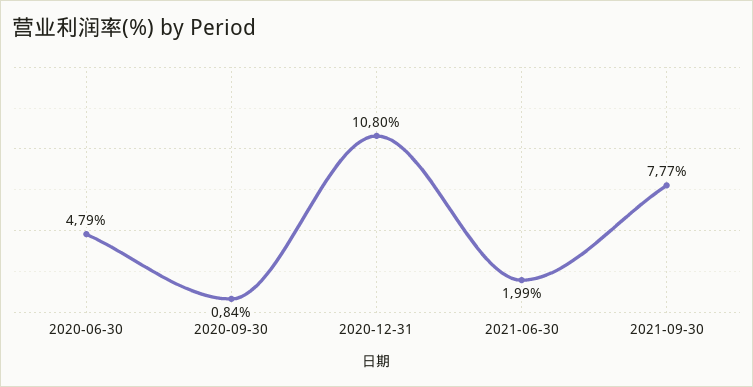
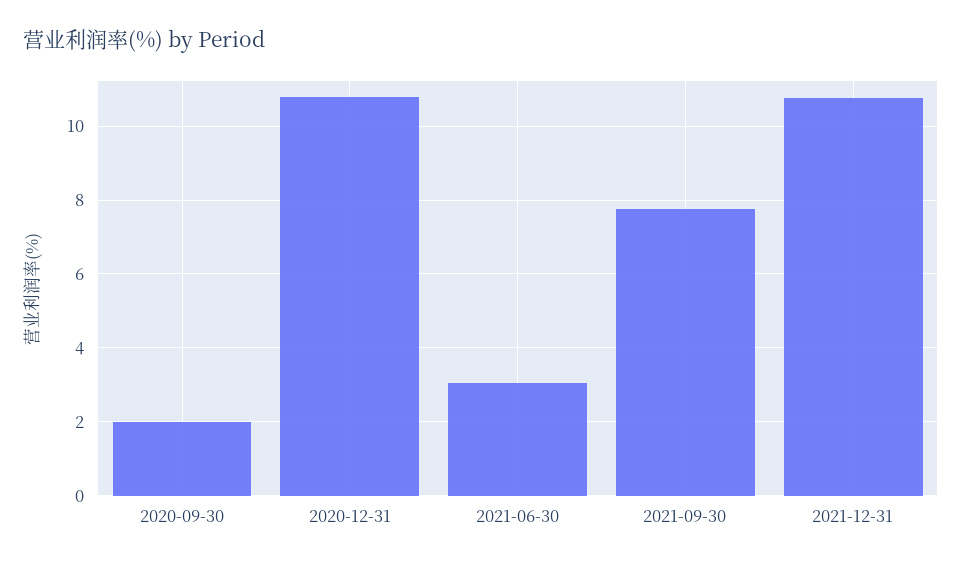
2020-06-30: 4.79 -> none
2020-09-30: 0.84 -> 2
2021-06-30: 1.99 -> 3
2021-12-31: none -> 10.8

